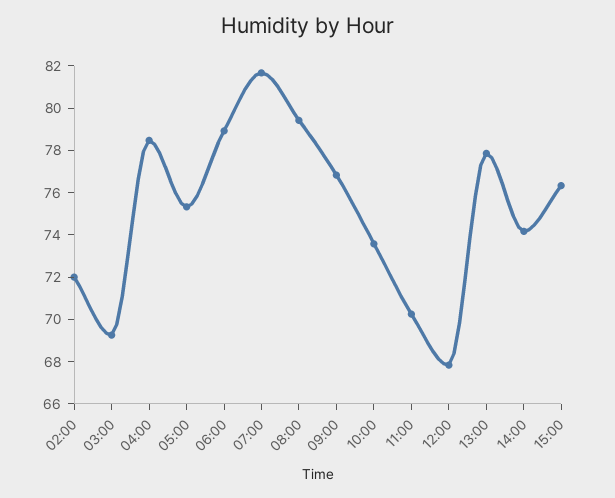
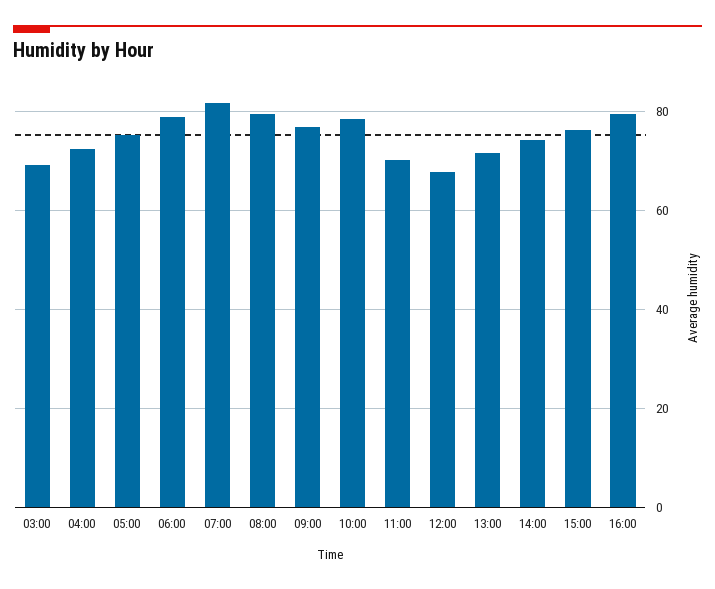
02:00: 72 -> none
04:00: 78.5 -> 72
10:00: 73.5 -> 78
13:00: 78 -> 72
16:00: none -> 80

